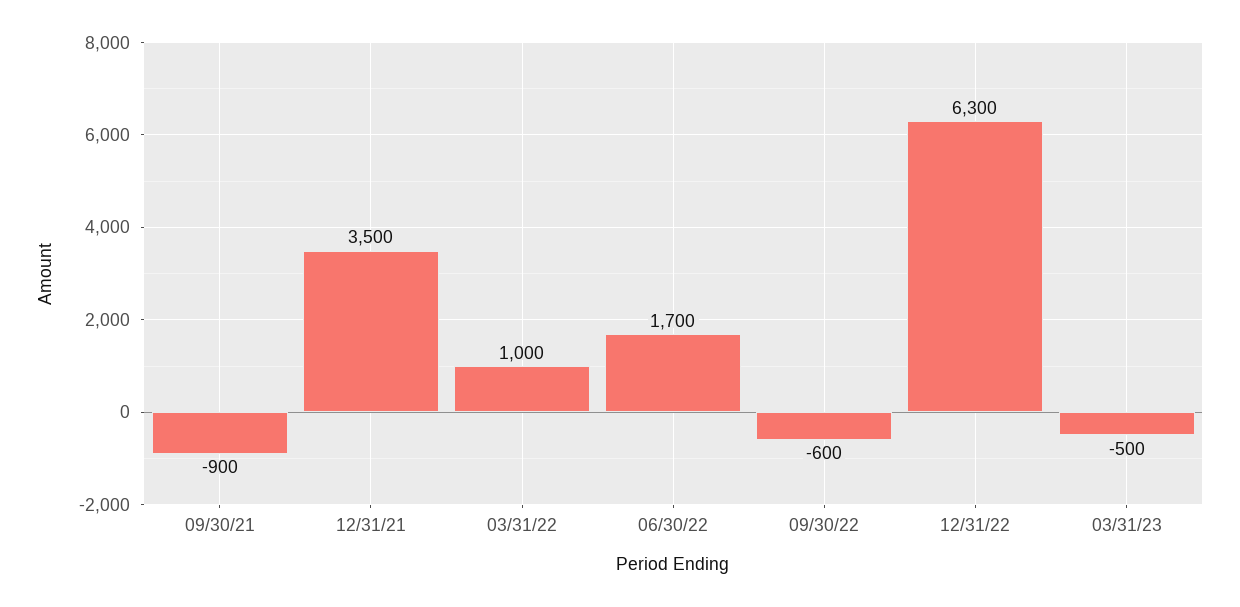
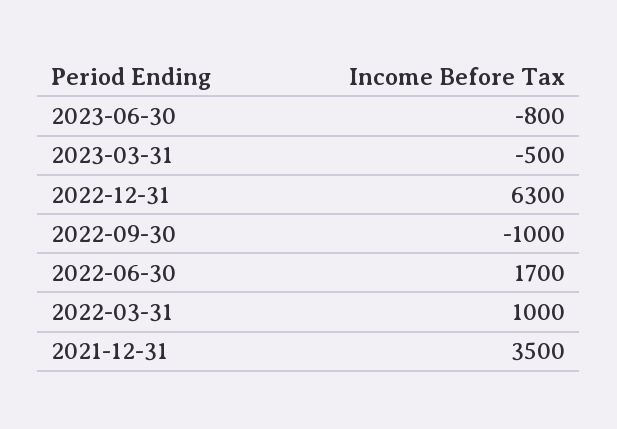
09/30/21: -900 -> none
09/30/22: -600 -> -1000
2023-06-30: none -> -800

